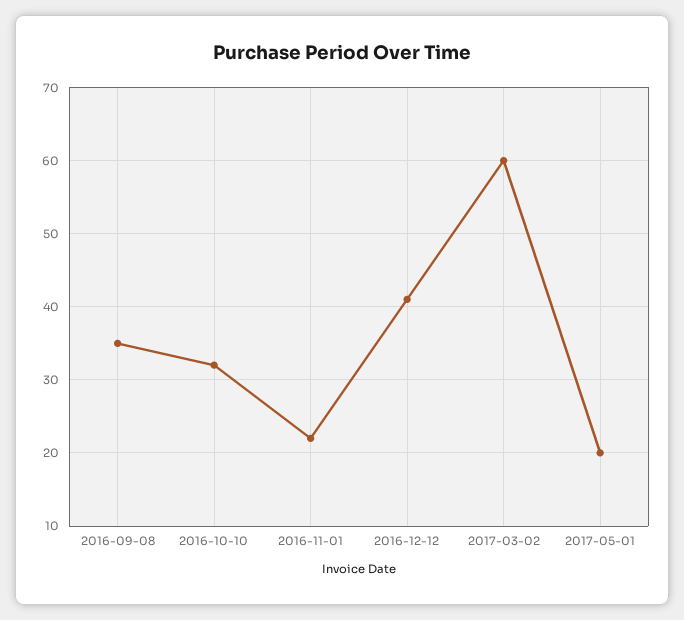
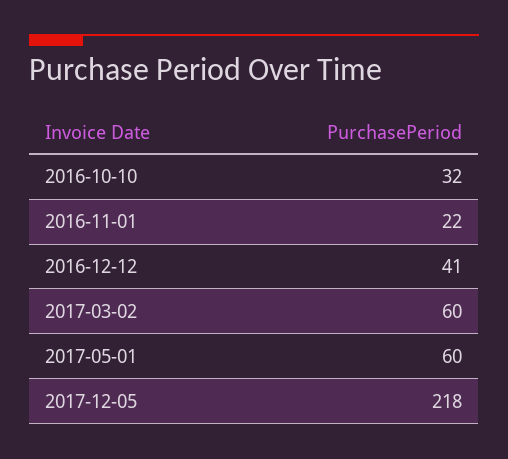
2016-09-08: 35 -> none
2017-05-01: 20 -> 60
2017-12-05: none -> 218

